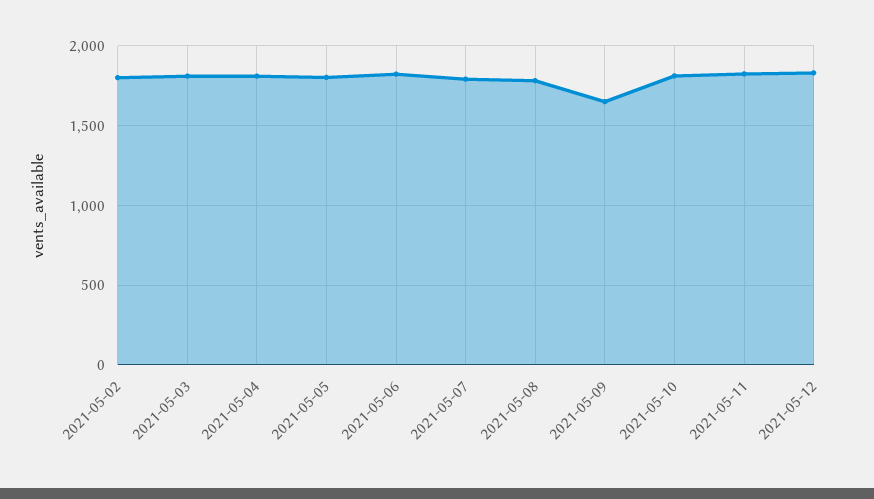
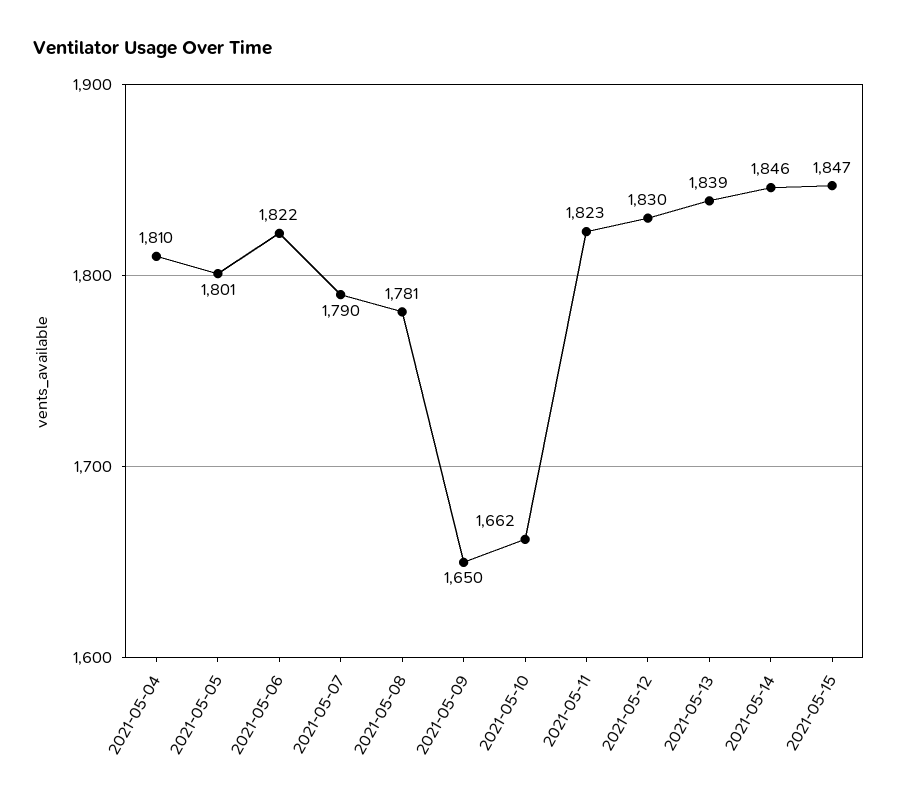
2021-05-02: 1800 -> none
2021-05-03: 1800 -> none
2021-05-10: 1800 -> 1662
2021-05-13: none -> 1839
2021-05-14: none -> 1846
2021-05-15: none -> 1847

